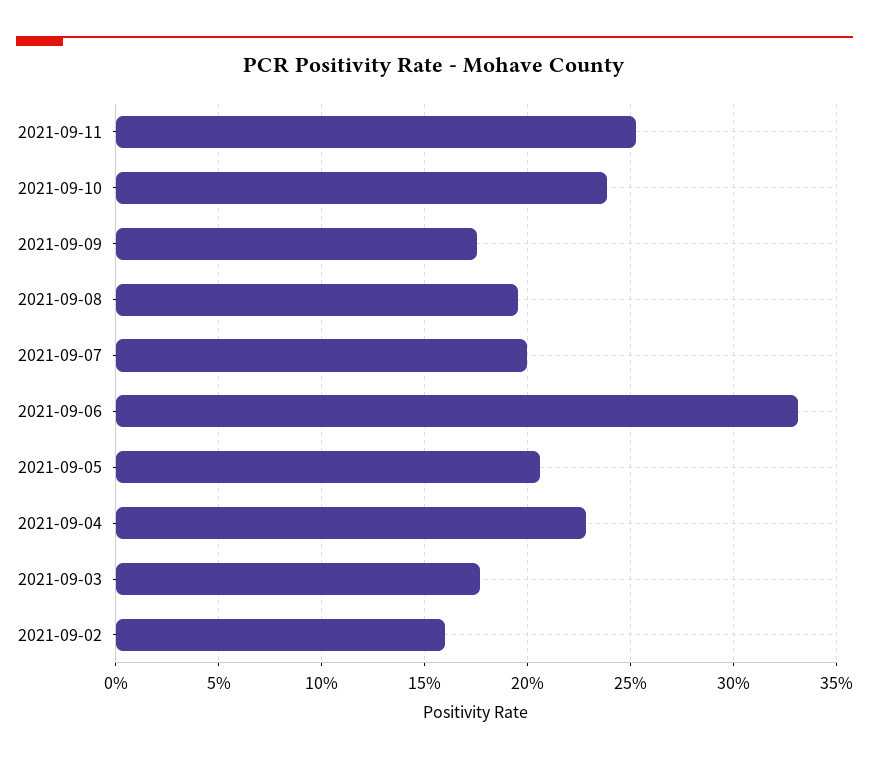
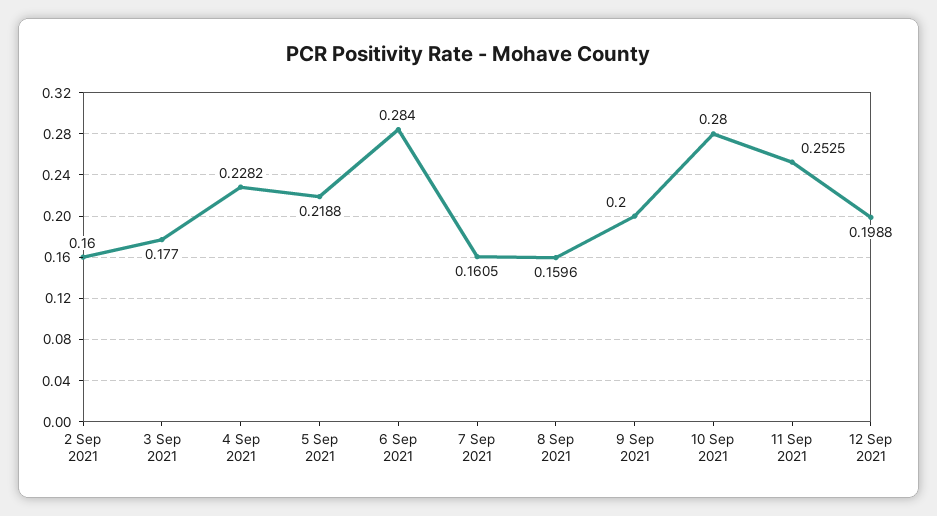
2021-09-10: 0.24 -> 0.28
2021-09-09: 0.175 -> 0.2
2021-09-08: 0.195 -> 0.1596
2021-09-07: 0.2 -> 0.1605
2021-09-06: 0.33 -> 0.284
2021-09-05: 0.205 -> 0.2188
12 Sep 2021: none -> 0.1988

